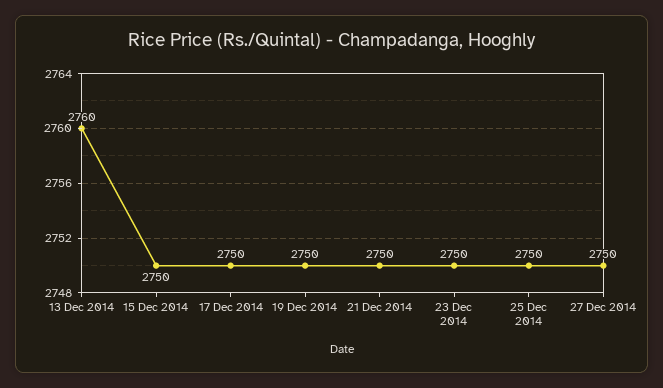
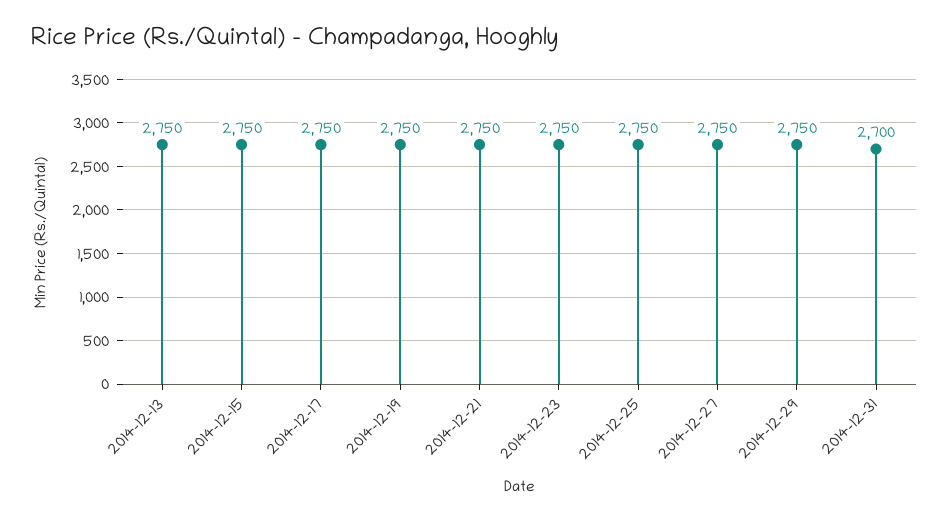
13 Dec 2014: 2760 -> 2750
2014-12-29: none -> 2750
2014-12-31: none -> 2700

